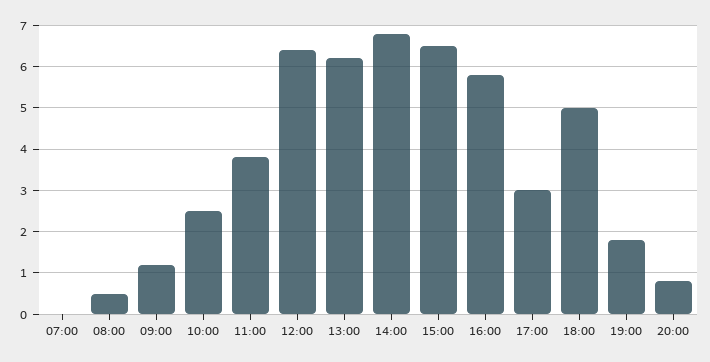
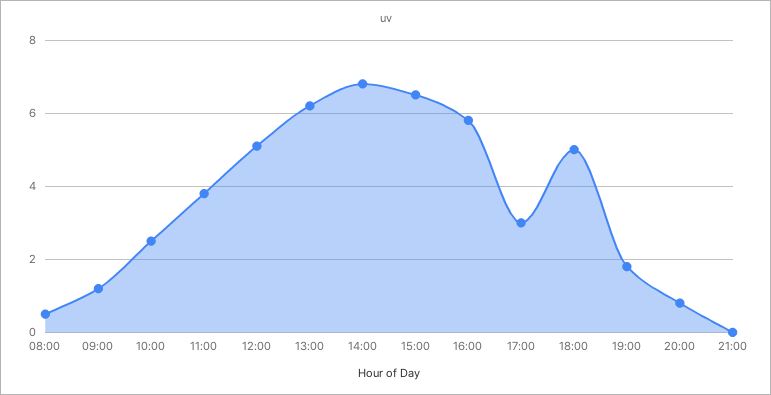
07:00: 0 -> none
12:00: 6.5 -> 5
21:00: none -> 0

